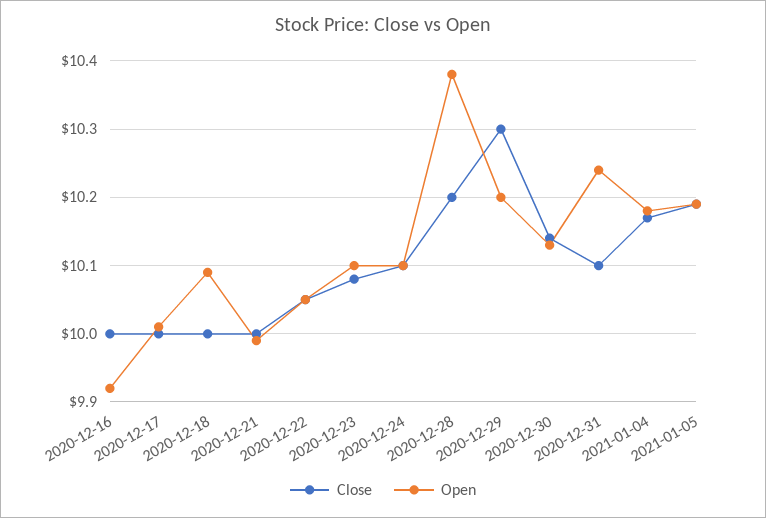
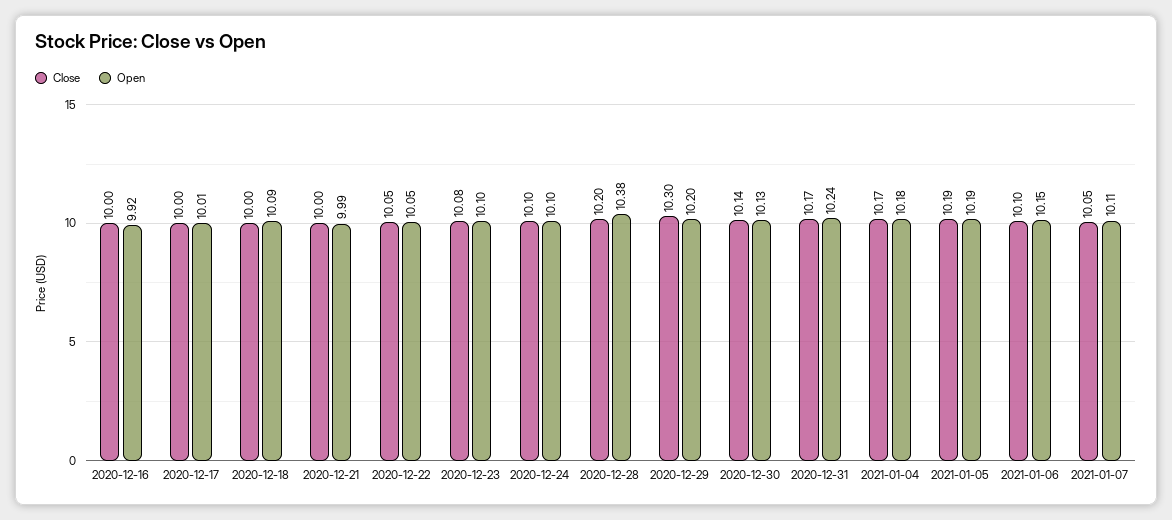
Close, 2020-12-31: 10.1 -> 10.17
Close, 2021-01-06: none -> 10.1
Open, 2021-01-06: none -> 10.15
Close, 2021-01-07: none -> 10.05
Open, 2021-01-07: none -> 10.11

